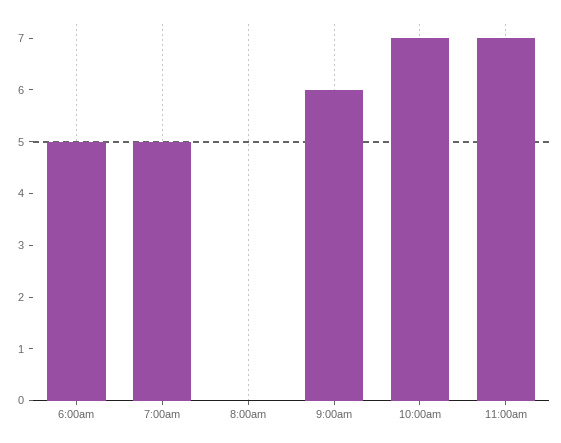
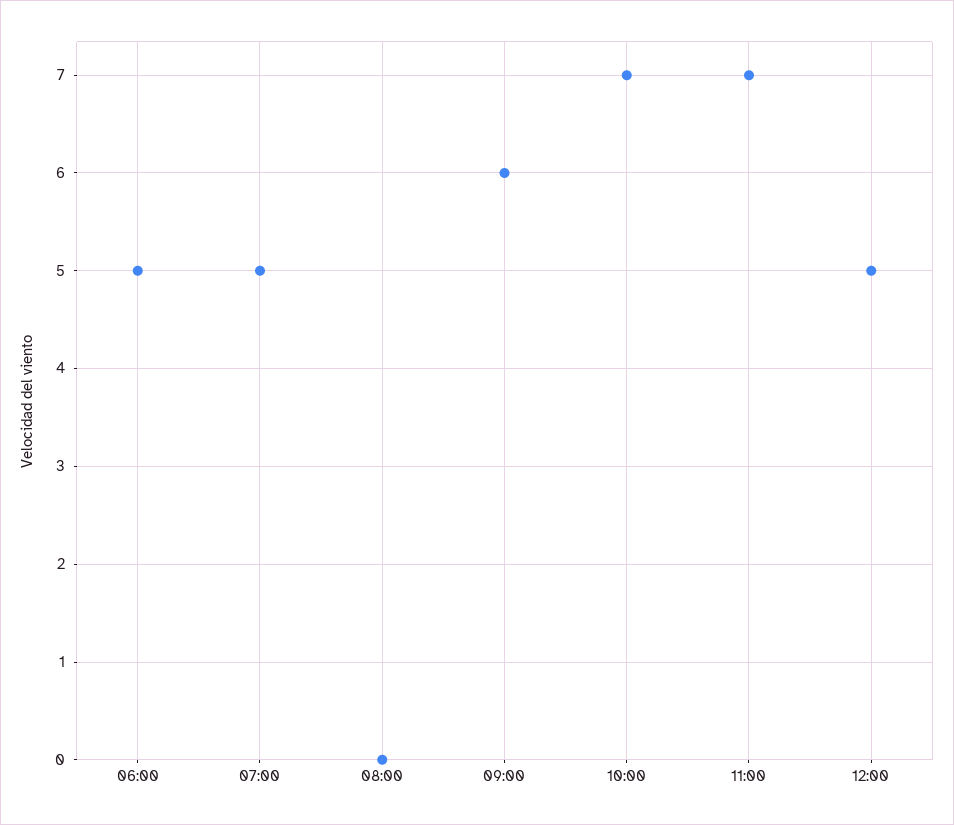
12:00: none -> 5

